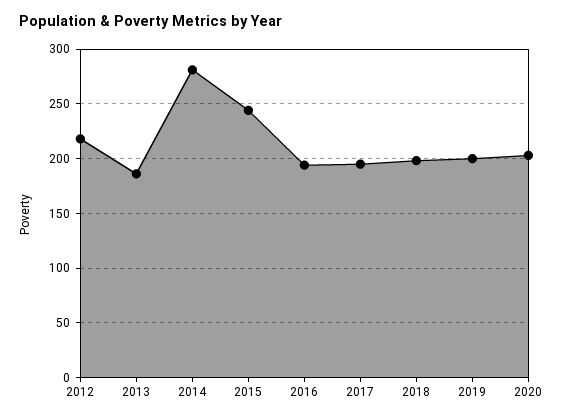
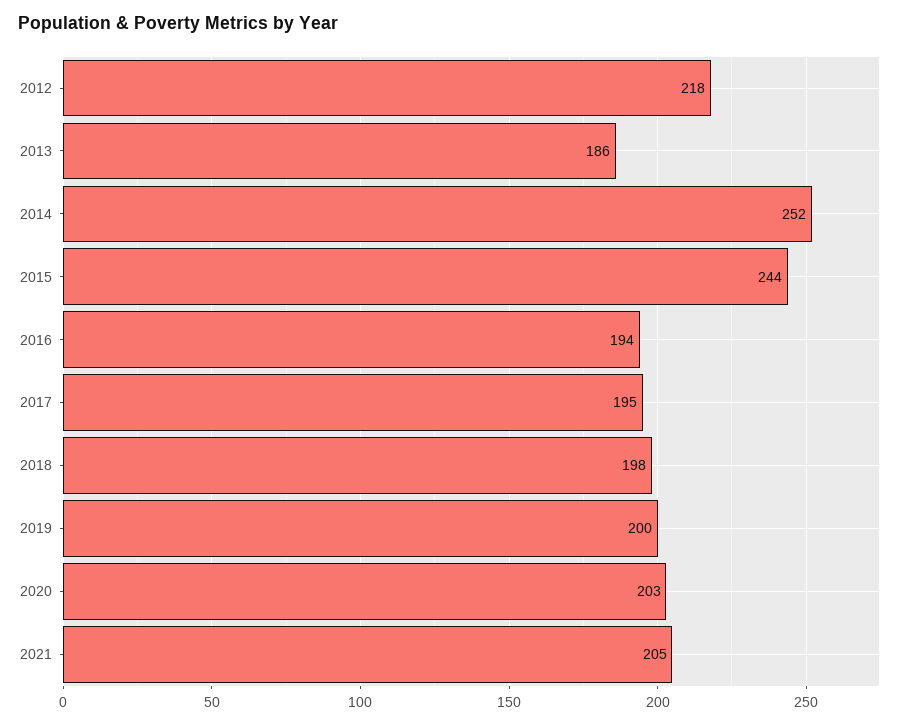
2014: 280 -> 252
2021: none -> 205

